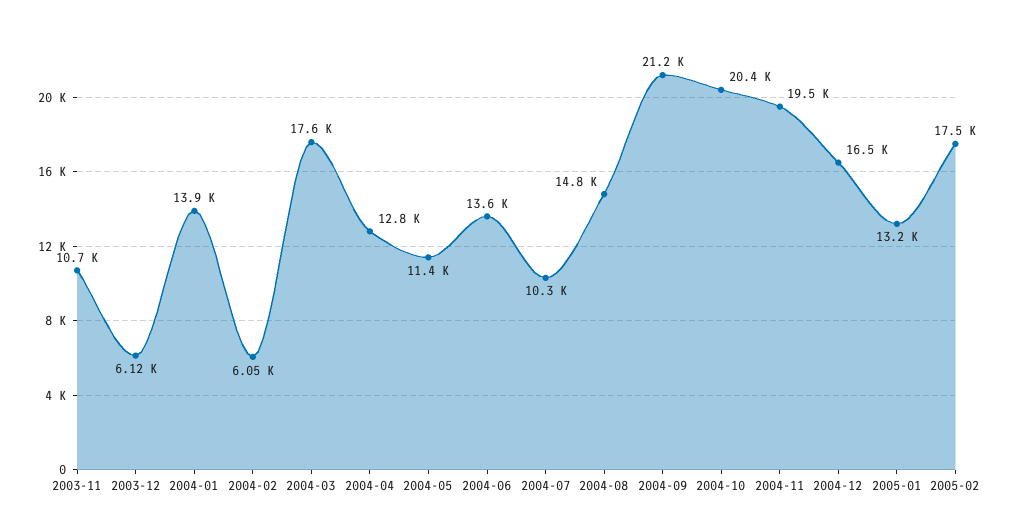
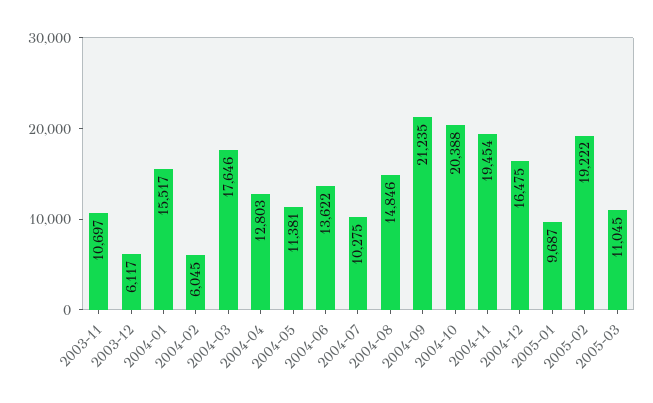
2004-01: 13900 -> 15517
2005-01: 13200 -> 9687
2005-02: 17500 -> 19222
2005-03: none -> 11045

